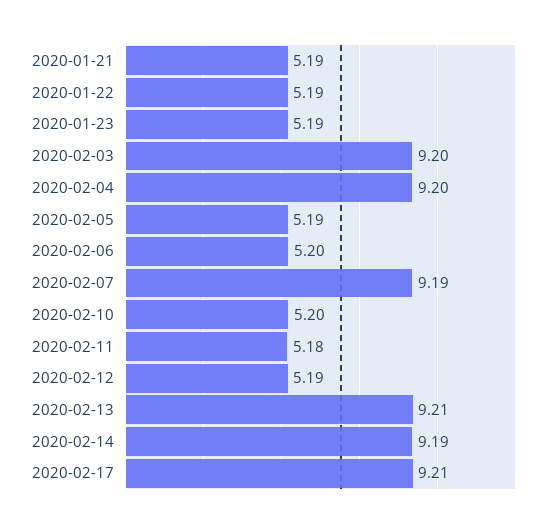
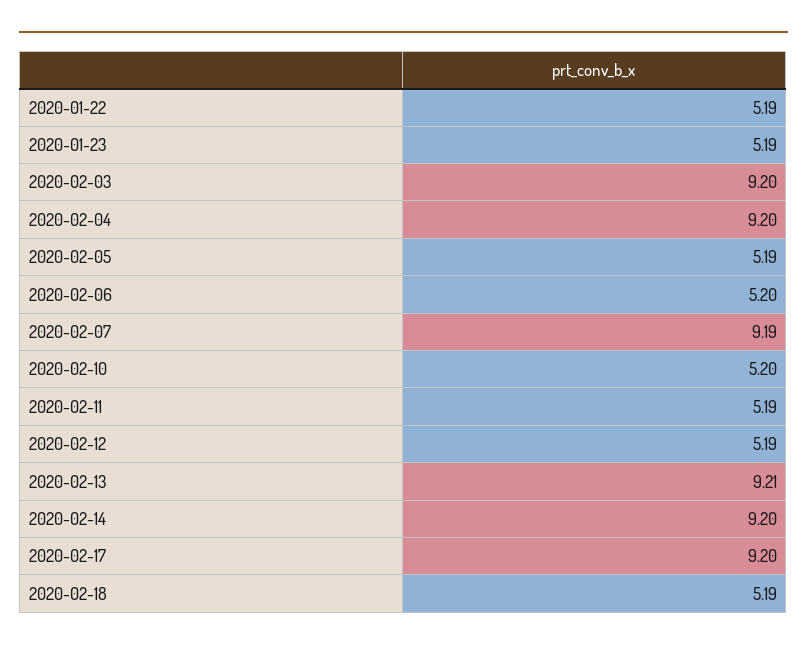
2020-01-21: 5.19 -> none
2020-02-11: 5.18 -> 5.19
2020-02-14: 9.19 -> 9.2
2020-02-17: 9.21 -> 9.2
2020-02-18: none -> 5.19

